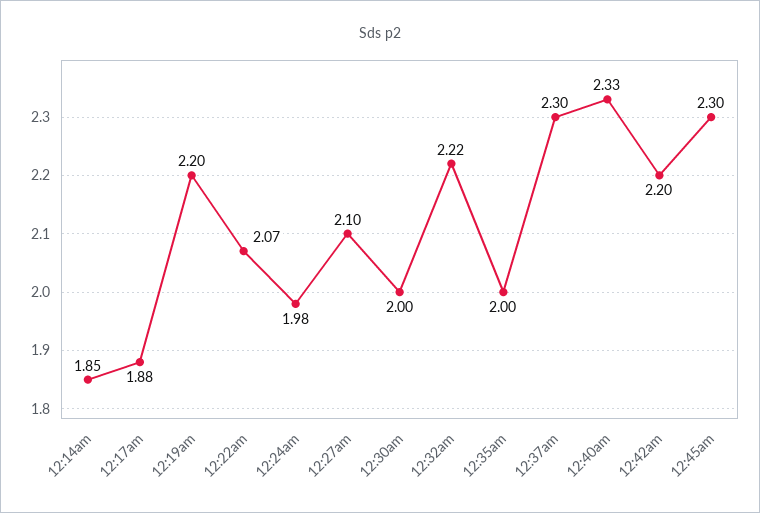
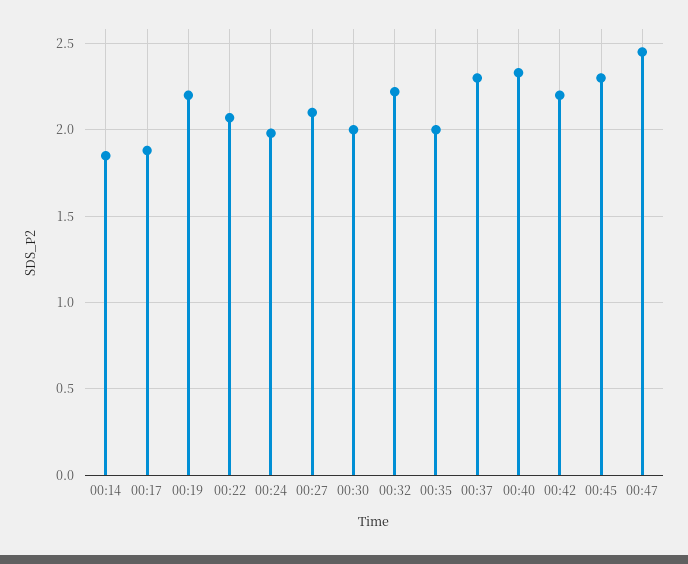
00:47: none -> 2.45

